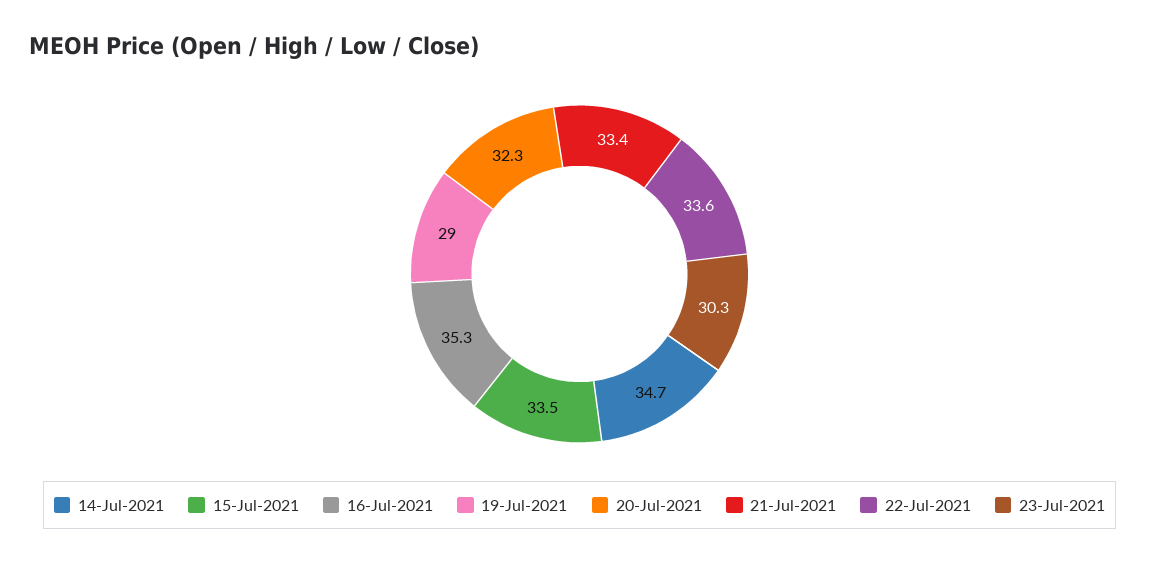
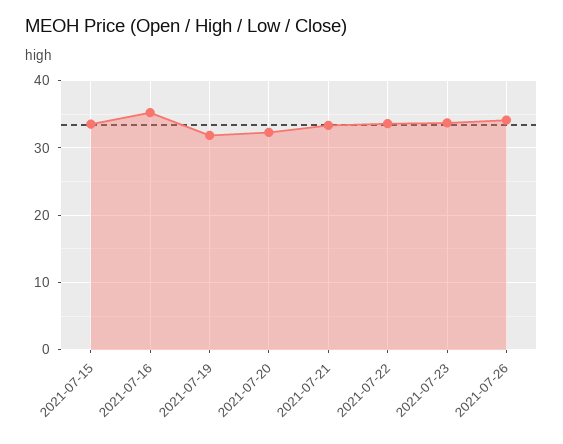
14-Jul-2021: 34.7 -> none
19-Jul-2021: 29 -> 32
23-Jul-2021: 30.3 -> 34
2021-07-26: none -> 34

